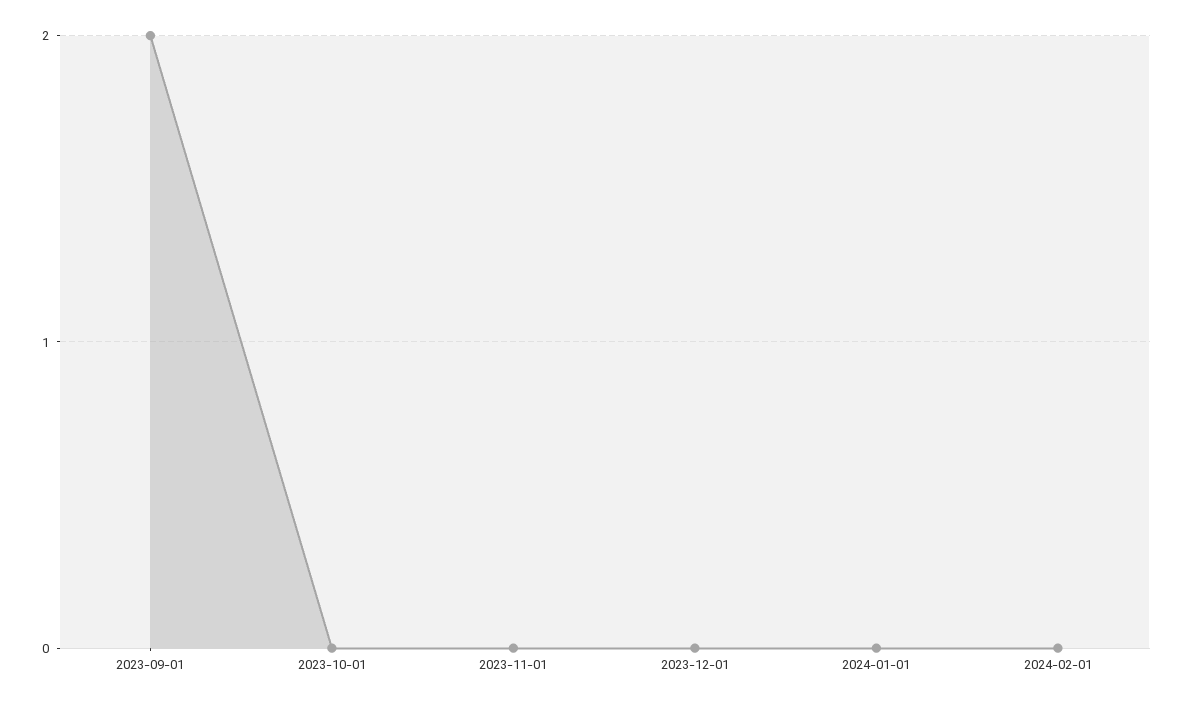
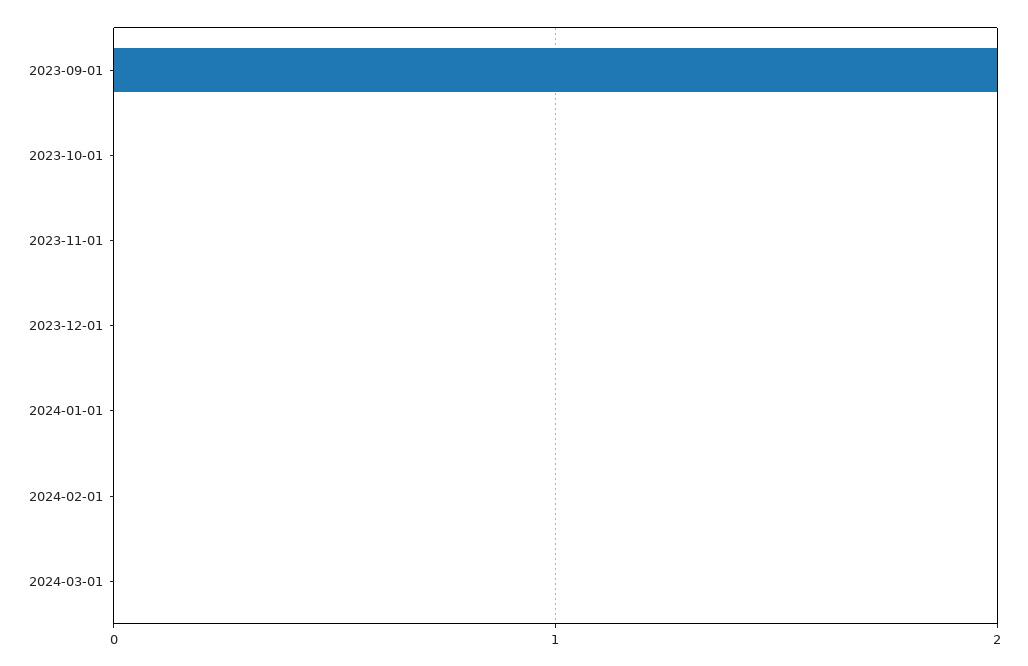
2024-03-01: none -> 0

